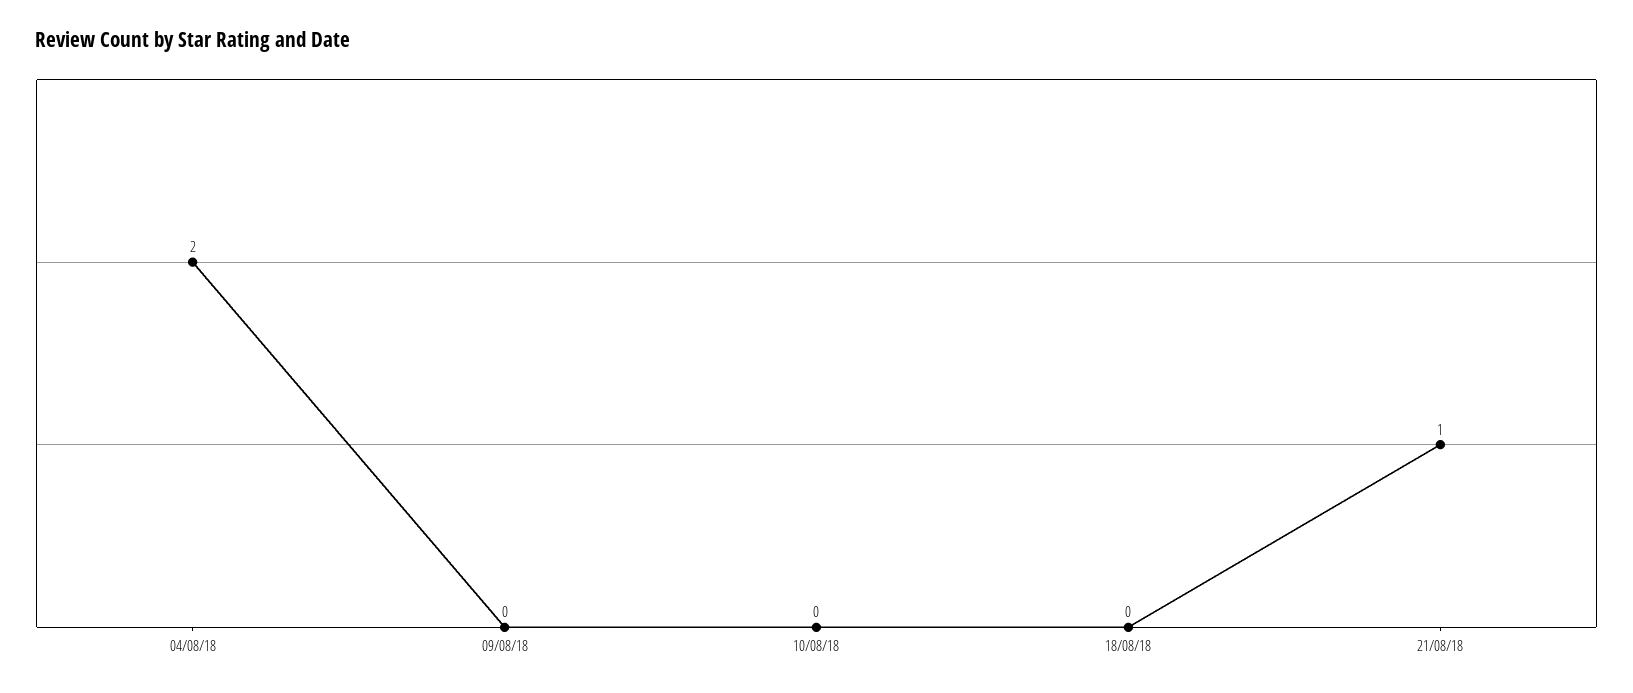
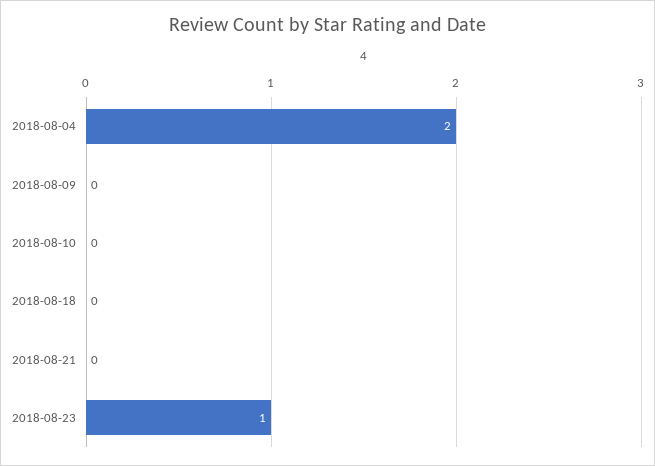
21/08/18: 1 -> 0
2018-08-23: none -> 1

